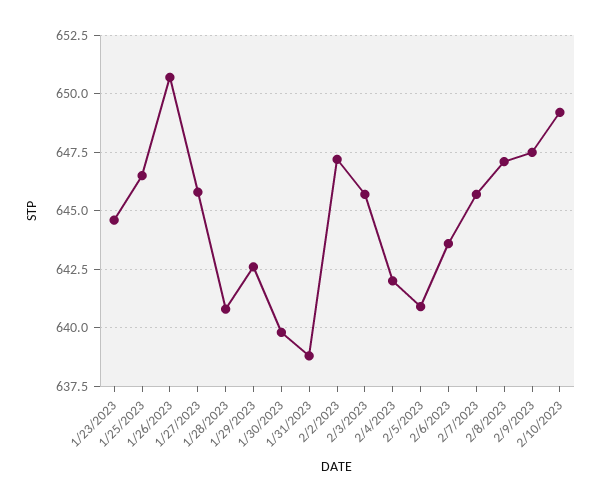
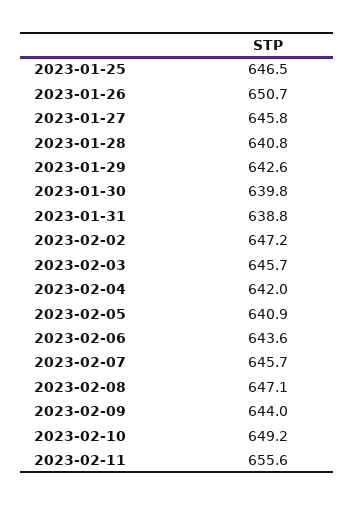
1/23/2023: 644.5 -> none
2/9/2023: 647.5 -> 644
2023-02-11: none -> 655.6

